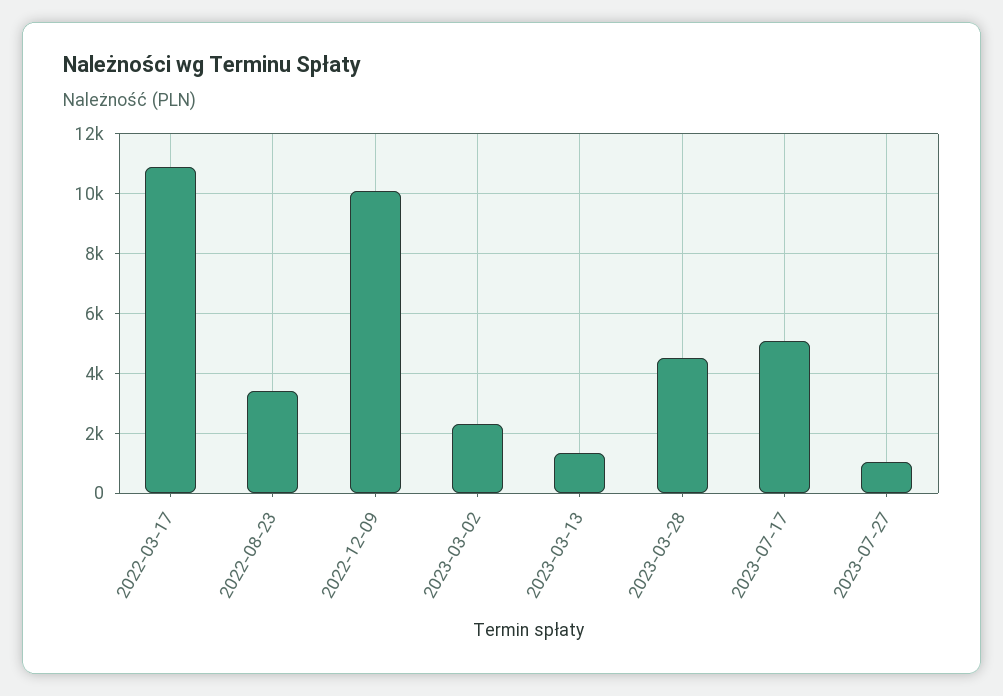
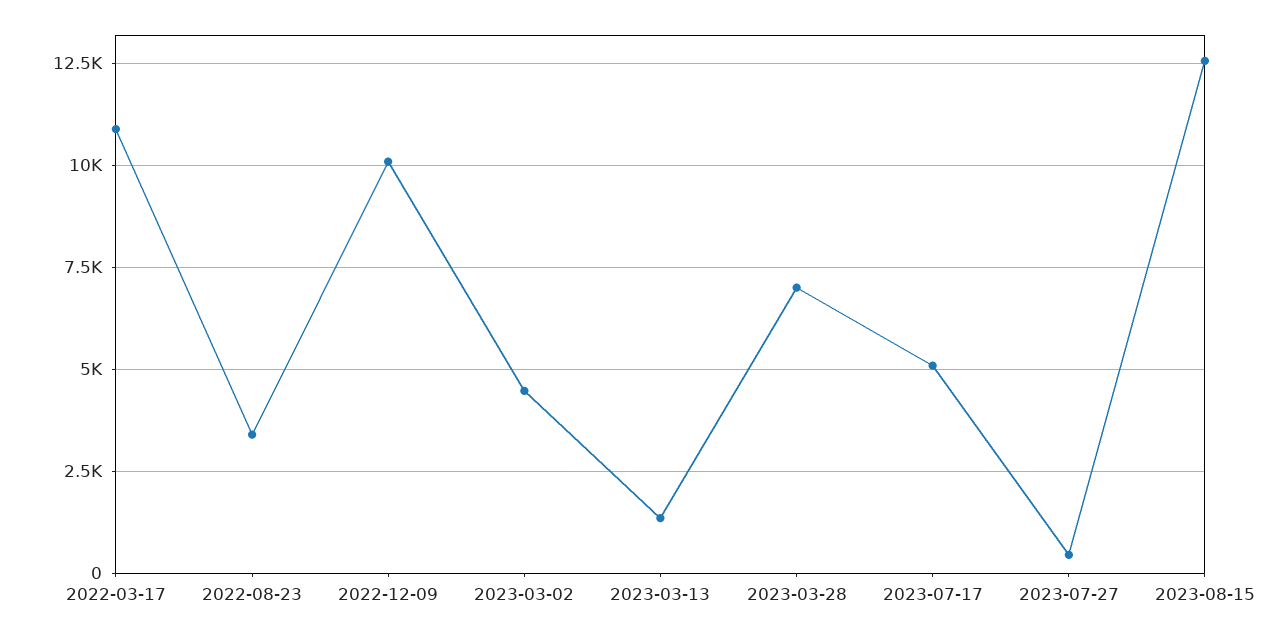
2023-03-02: 2250 -> 4500
2023-03-28: 4500 -> 7000
2023-07-27: 1000 -> 500
2023-08-15: none -> 12500

